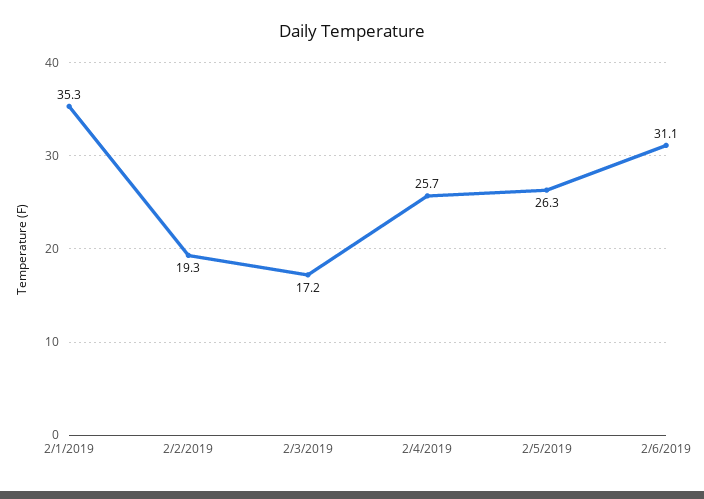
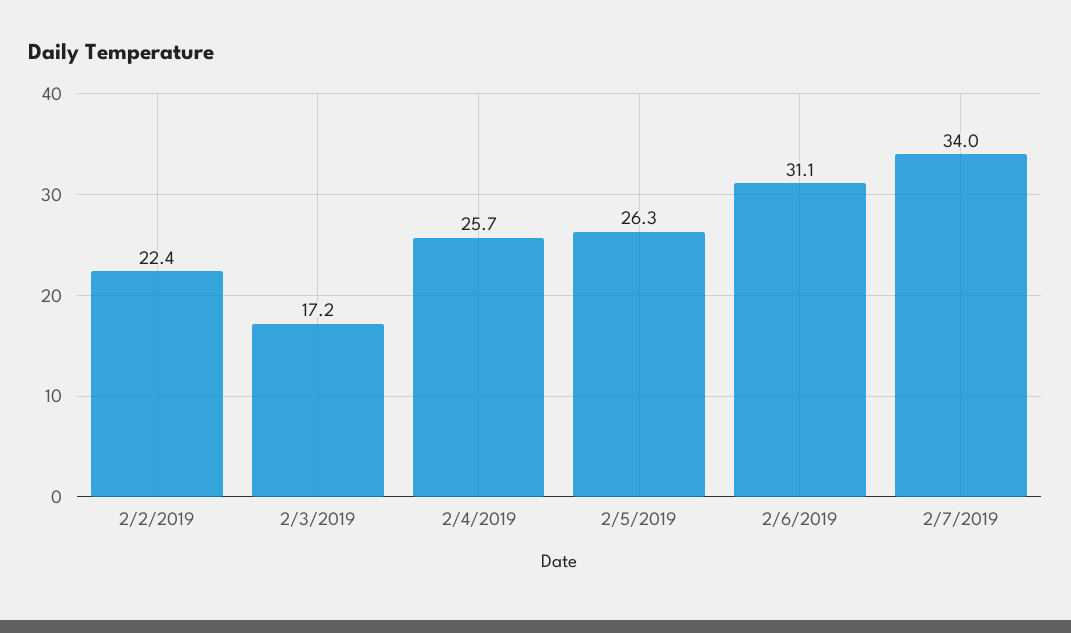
2/1/2019: 35.3 -> none
2/2/2019: 19.3 -> 22.4
2/7/2019: none -> 34

